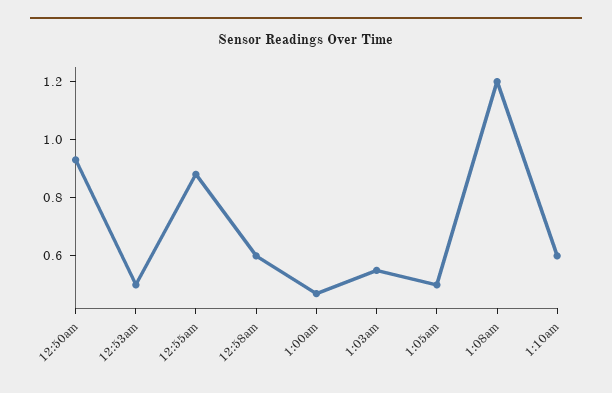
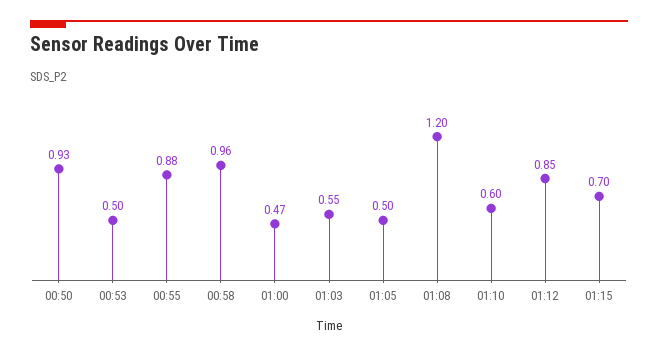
12:58am: 0.6 -> 0.96
01:12: none -> 0.85
01:15: none -> 0.7

